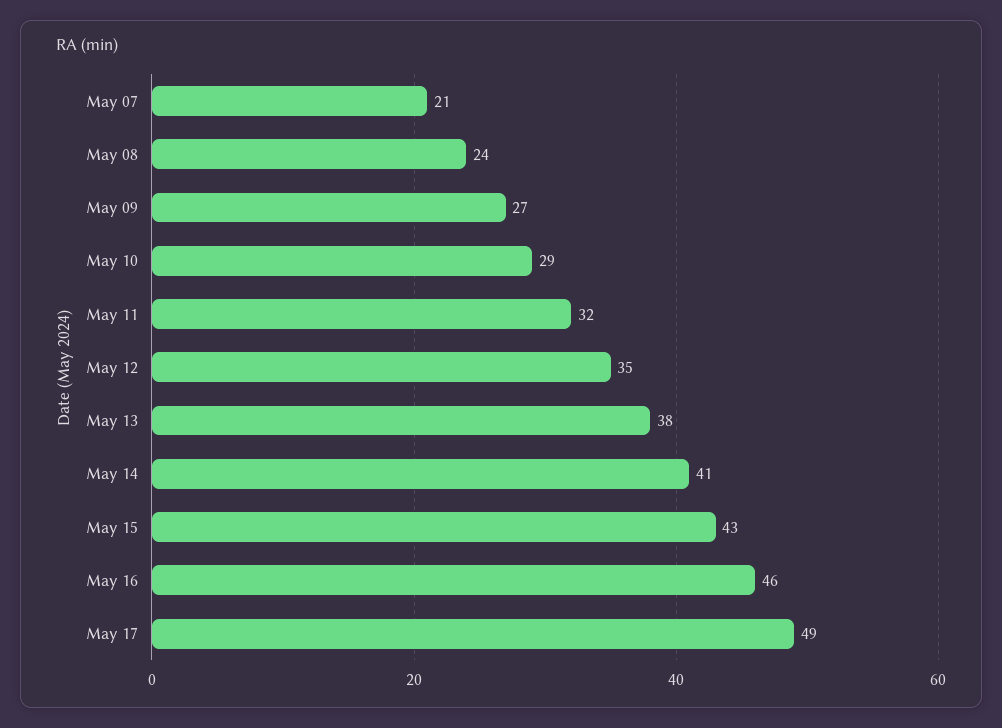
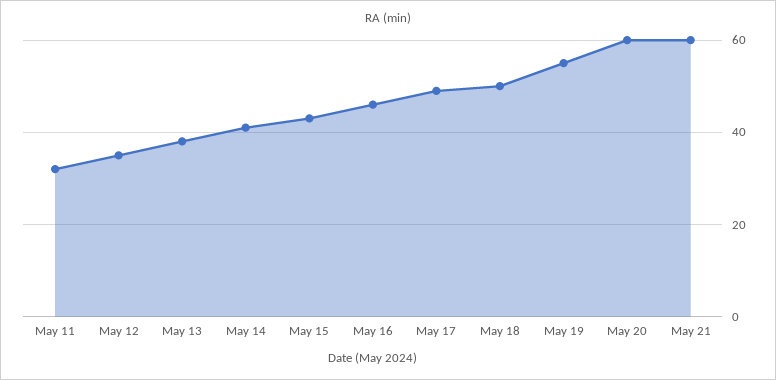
May 07: 21 -> none
May 08: 24 -> none
May 09: 27 -> none
May 10: 29 -> none
May 18: none -> 50
May 19: none -> 55
May 20: none -> 60
May 21: none -> 60

